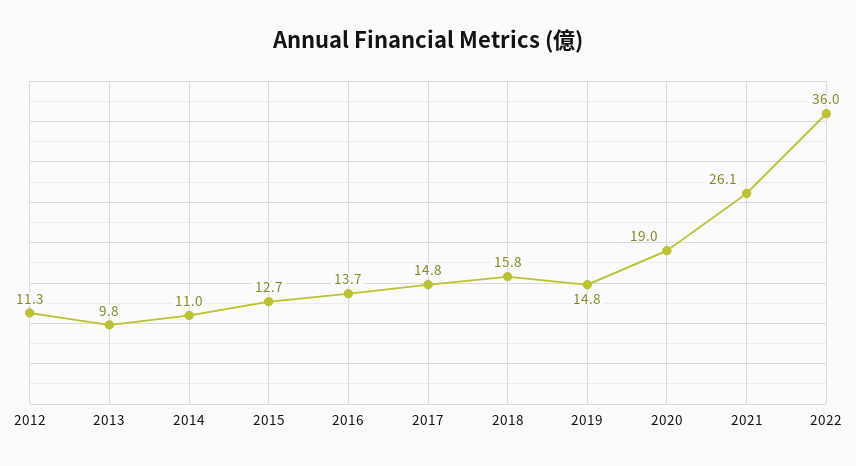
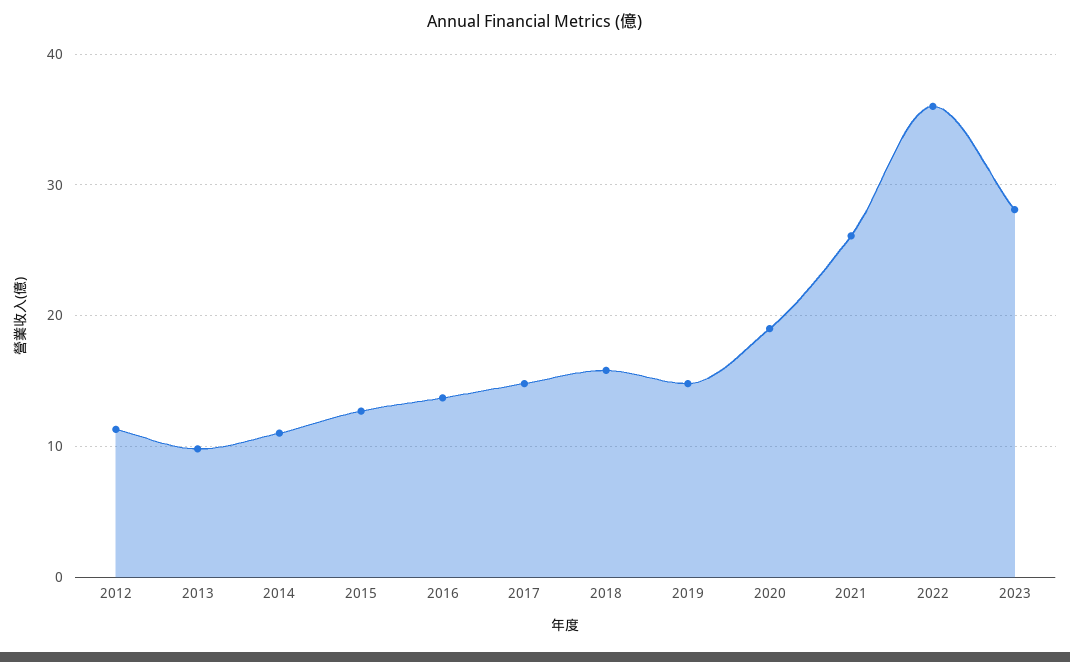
2023: none -> 28

